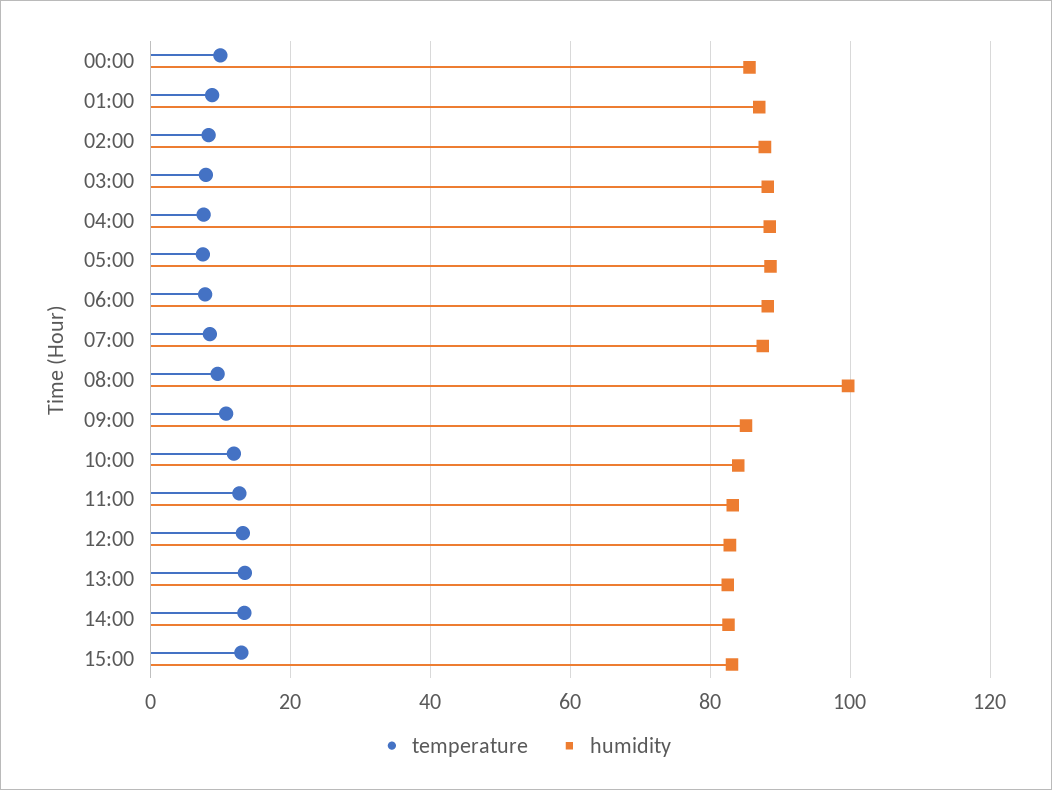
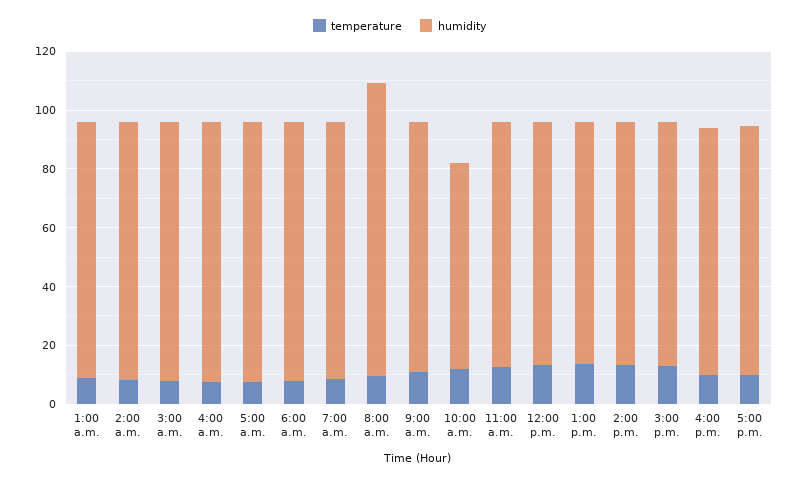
temperature, 00:00: 10 -> none
humidity, 00:00: 86 -> none
humidity, 10:00: 84 -> 70
temperature, 4:00 p.m.: none -> 10
humidity, 4:00 p.m.: none -> 85
temperature, 5:00 p.m.: none -> 10
humidity, 5:00 p.m.: none -> 85

